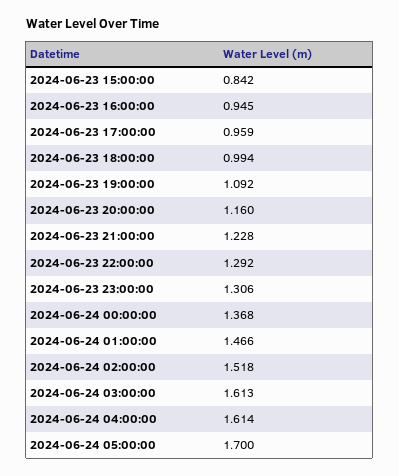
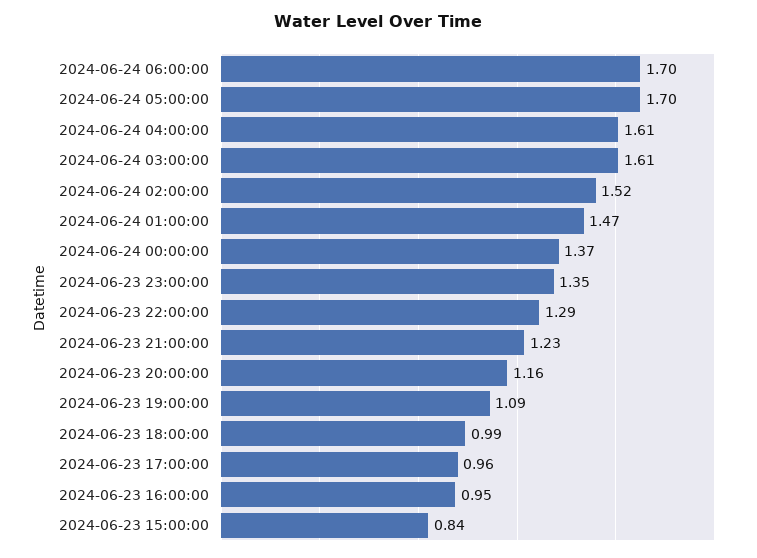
2024-06-23 23:00:00: 1.306 -> 1.35
2024-06-24 06:00:00: none -> 1.7

